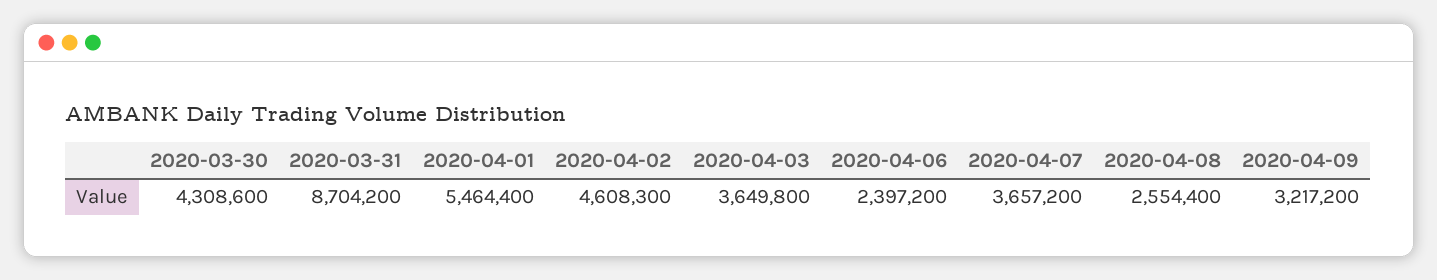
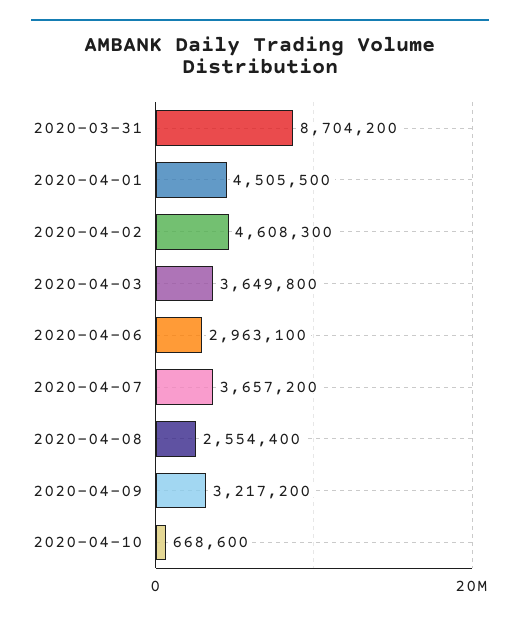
2020-03-30: 4308600 -> none
2020-04-01: 5464400 -> 4505500
2020-04-06: 2397200 -> 2963100
2020-04-10: none -> 668600

